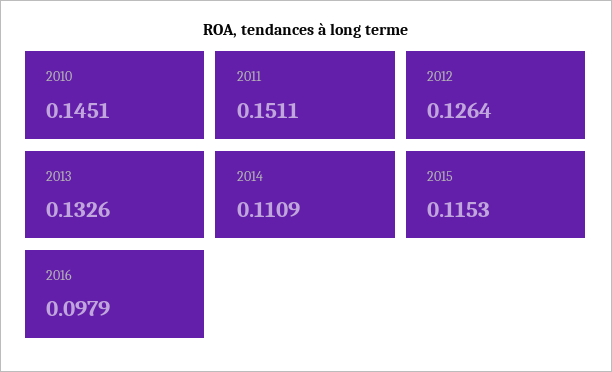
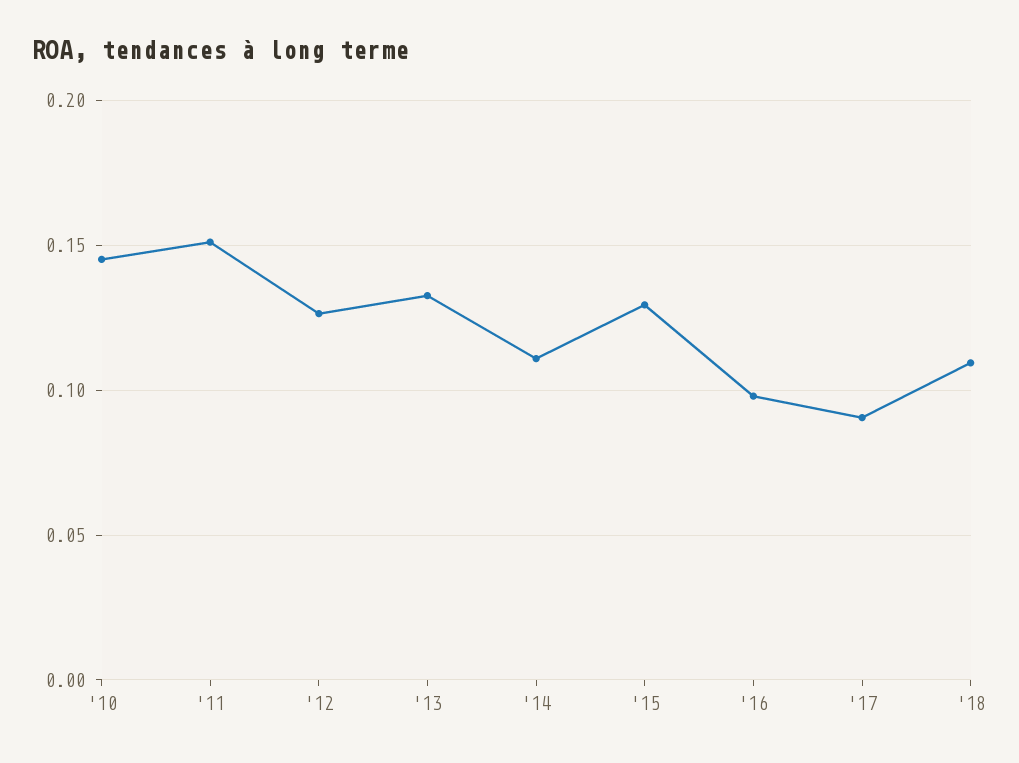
2015: 0.1153 -> 0.13
'17: none -> 0.09
'18: none -> 0.11

